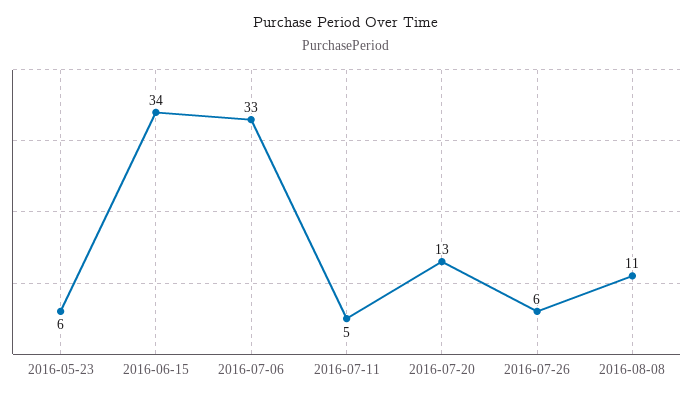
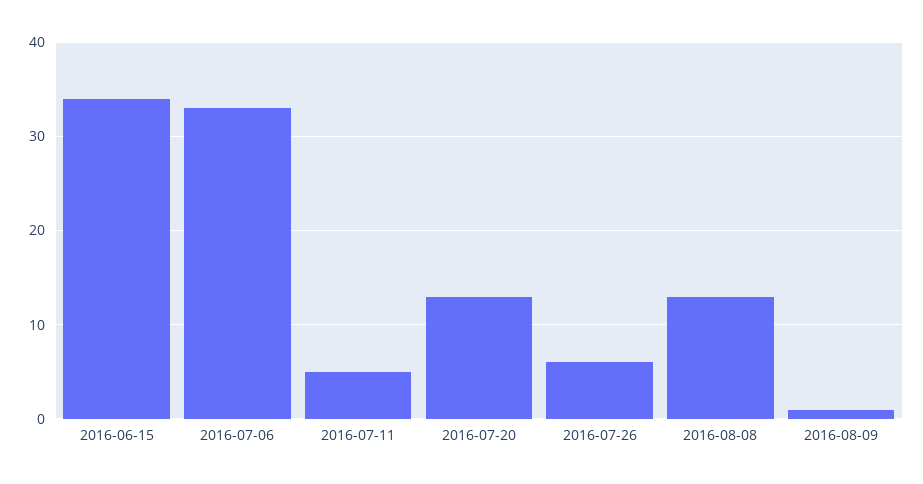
2016-05-23: 6 -> none
2016-08-08: 11 -> 13
2016-08-09: none -> 1

